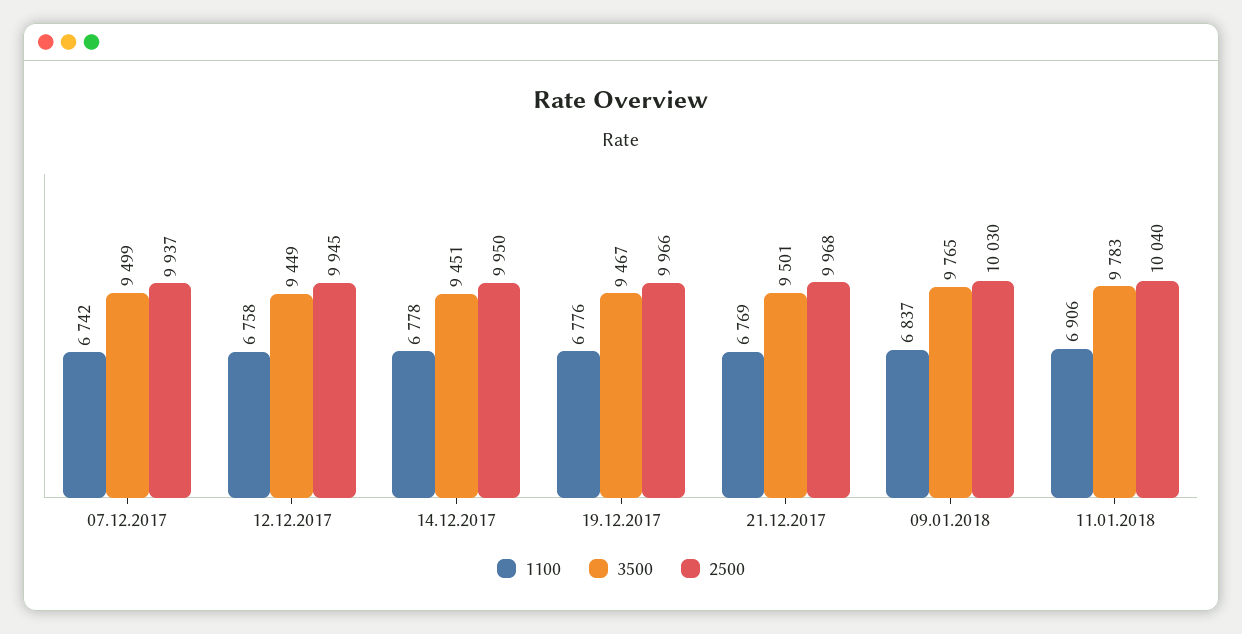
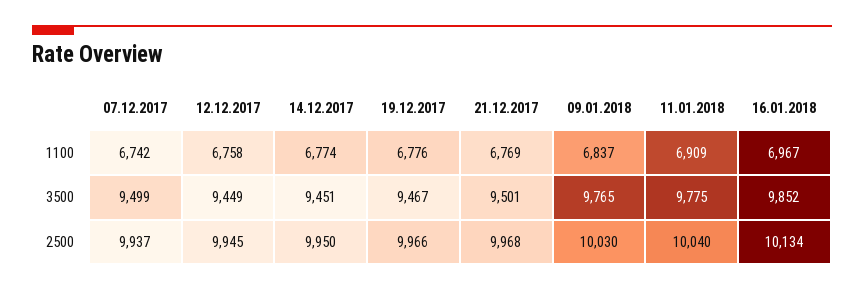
1100, 14.12.2017: 6778 -> 6774
1100, 11.01.2018: 6906 -> 6909
3500, 11.01.2018: 9783 -> 9775
1100, 16.01.2018: none -> 6967
3500, 16.01.2018: none -> 9852
2500, 16.01.2018: none -> 10134

